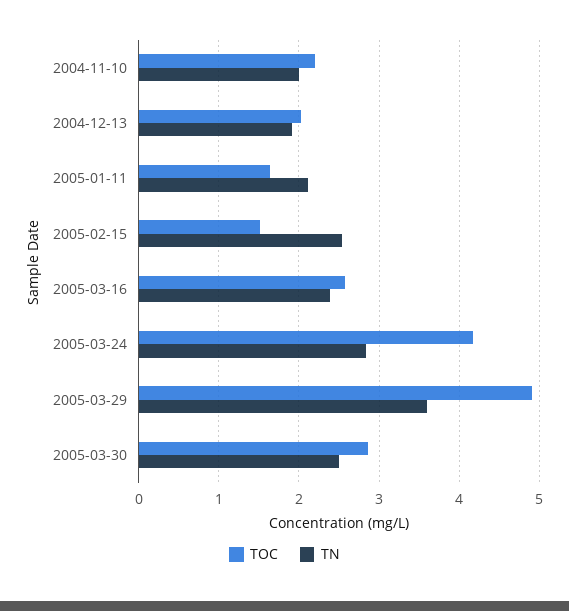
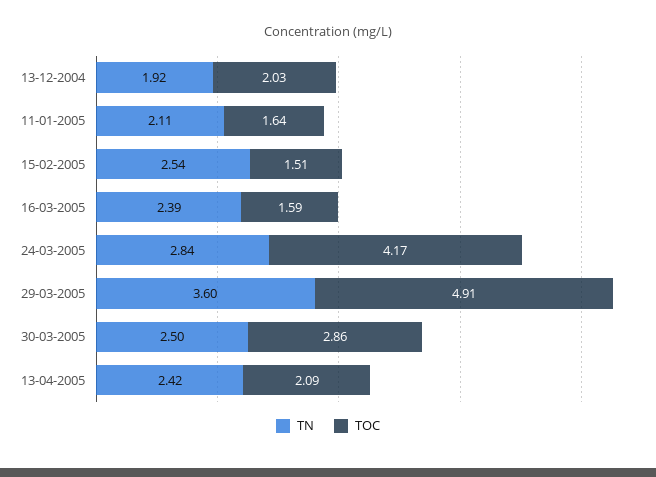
TOC, 2004-11-10: 2.2 -> none
TN, 2004-11-10: 2 -> none
TOC, 2005-03-16: 2.6 -> 1.59
TN, 13-04-2005: none -> 2.42
TOC, 13-04-2005: none -> 2.09

